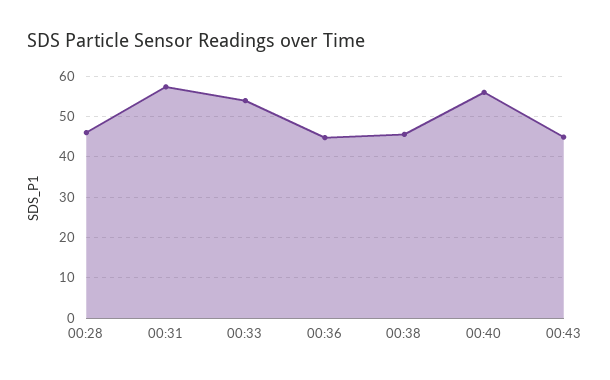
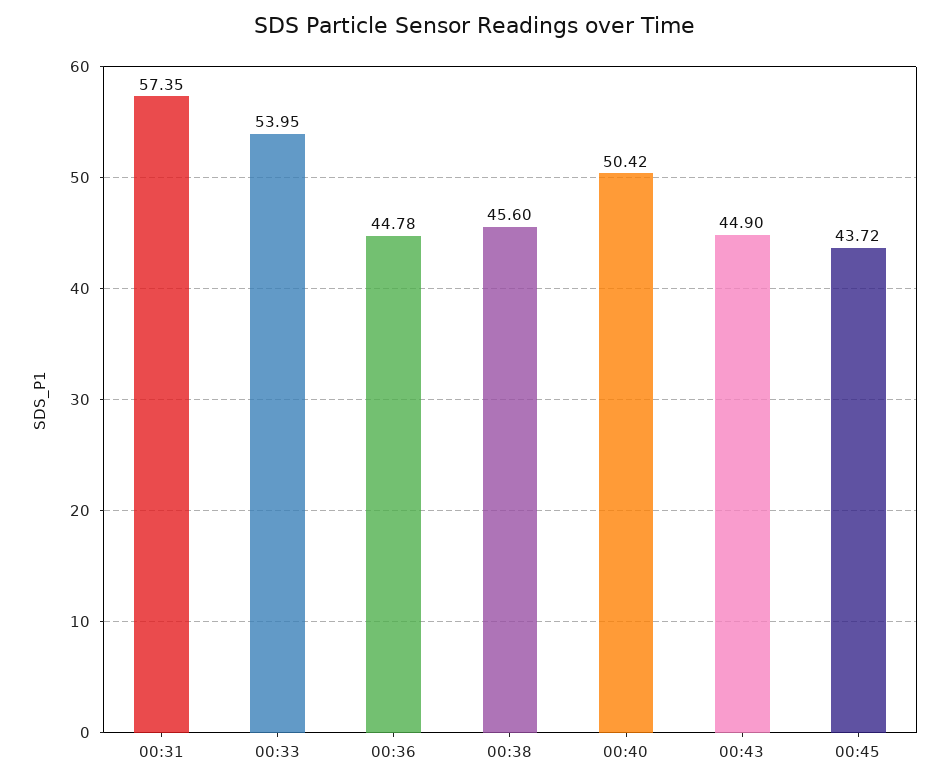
00:28: 46 -> none
00:40: 56 -> 50.42
00:45: none -> 43.72

